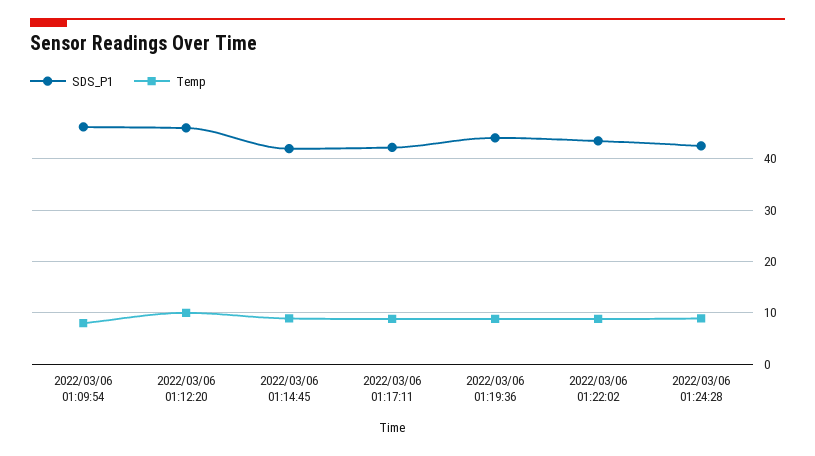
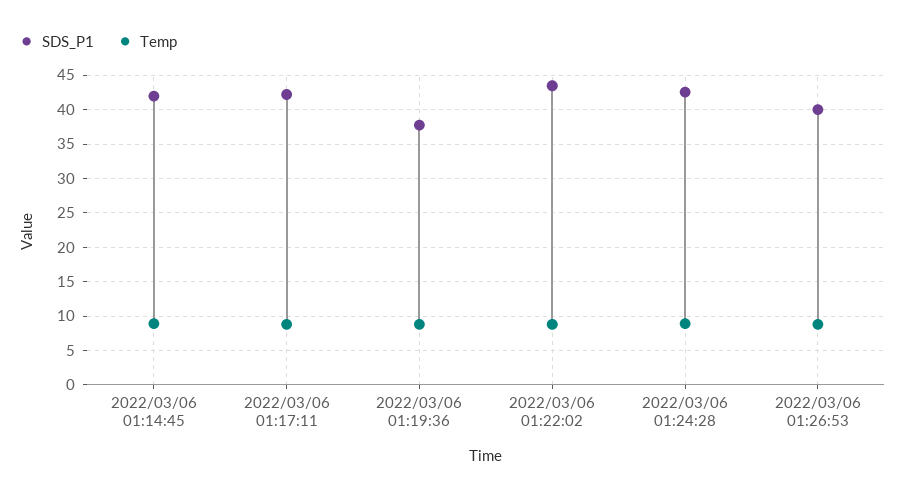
SDS_P1, 2022/03/06 01:09:54: 46 -> none
Temp, 2022/03/06 01:09:54: 8 -> none
SDS_P1, 2022/03/06 01:12:20: 46 -> none
Temp, 2022/03/06 01:12:20: 10 -> none
SDS_P1, 2022/03/06 01:19:36: 44 -> 38
SDS_P1, 2022/03/06 01:26:53: none -> 40
Temp, 2022/03/06 01:26:53: none -> 9

